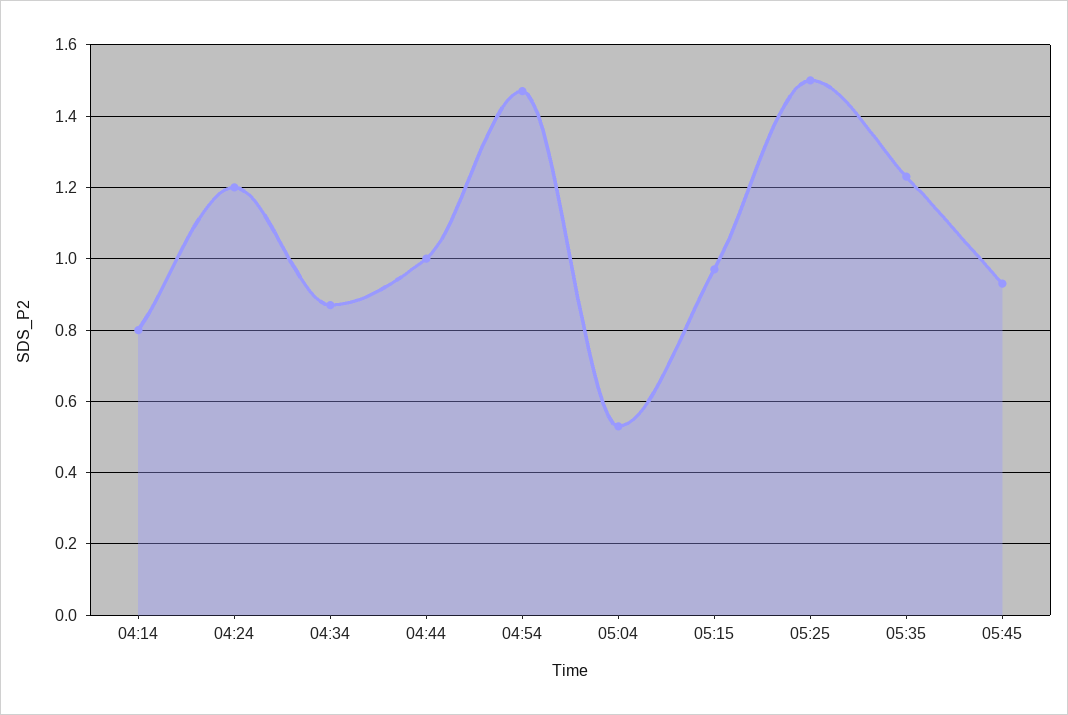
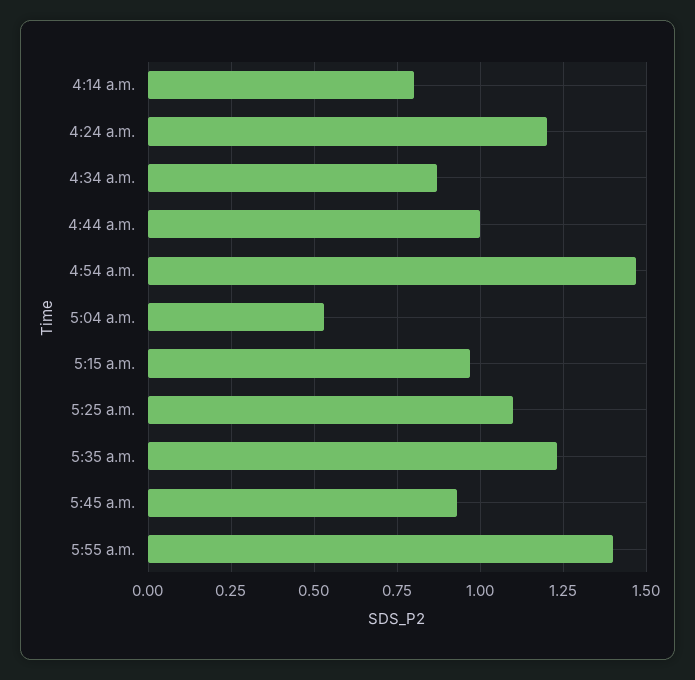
05:25: 1.5 -> 1.1
5:55 a.m.: none -> 1.4

